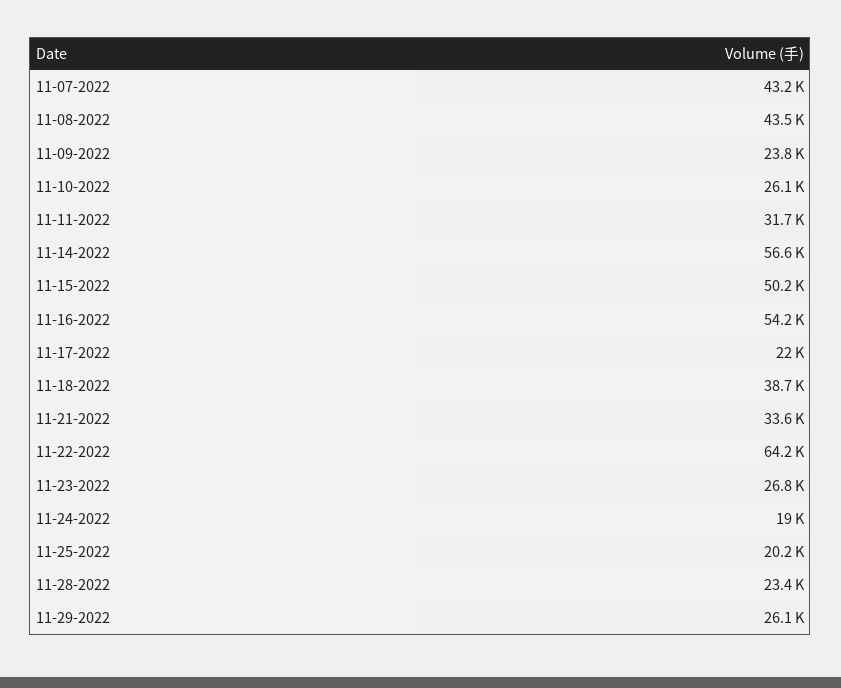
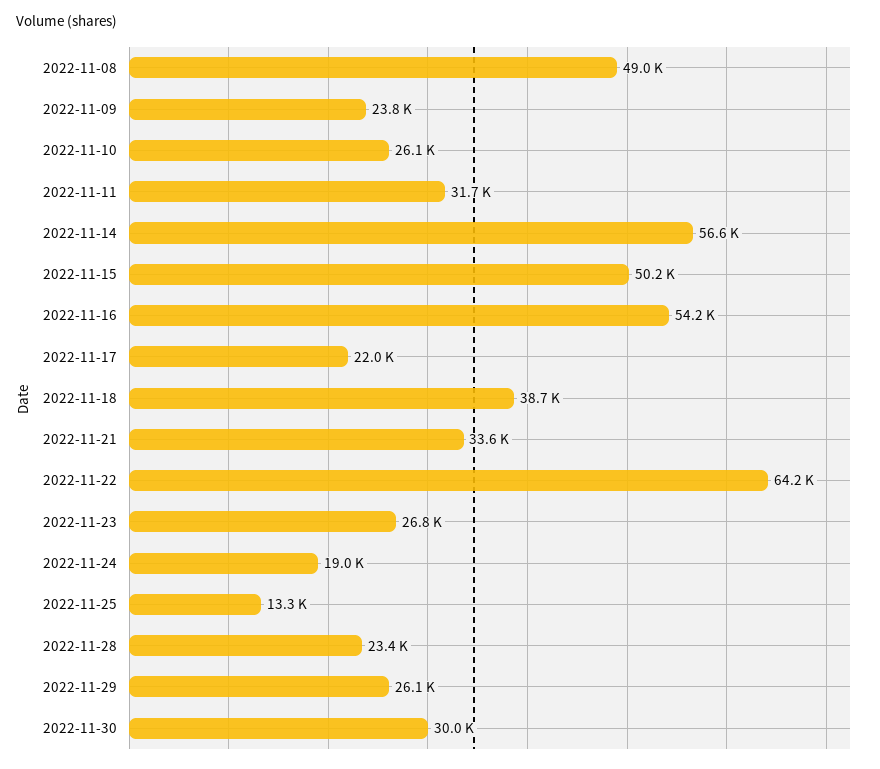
11-07-2022: 43200 -> none
11-08-2022: 43500 -> 49000
11-25-2022: 20200 -> 13300
2022-11-30: none -> 30000

